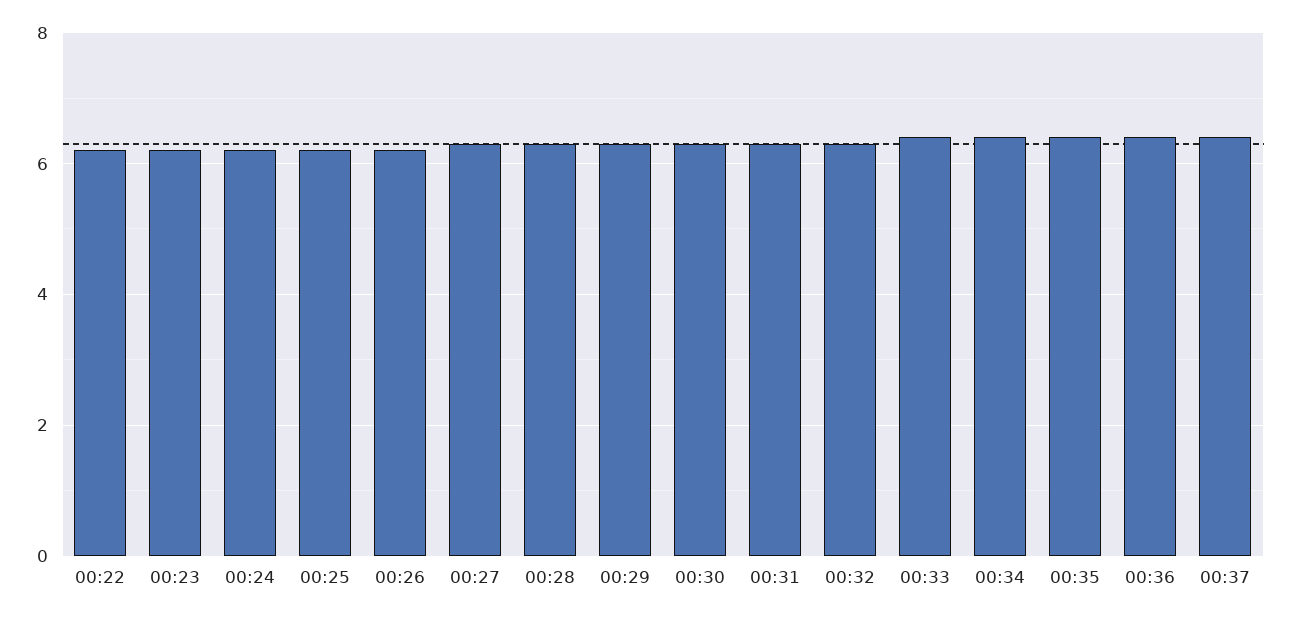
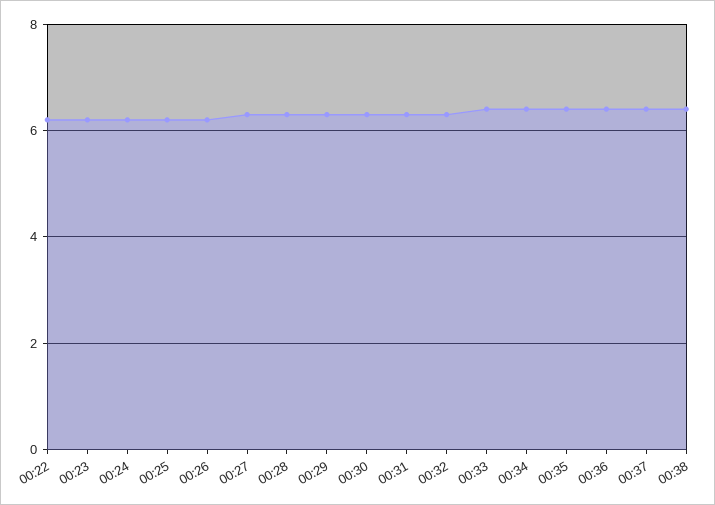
00:38: none -> 6.5

